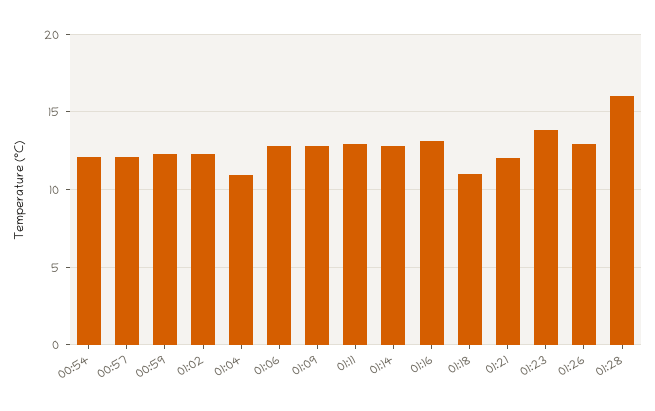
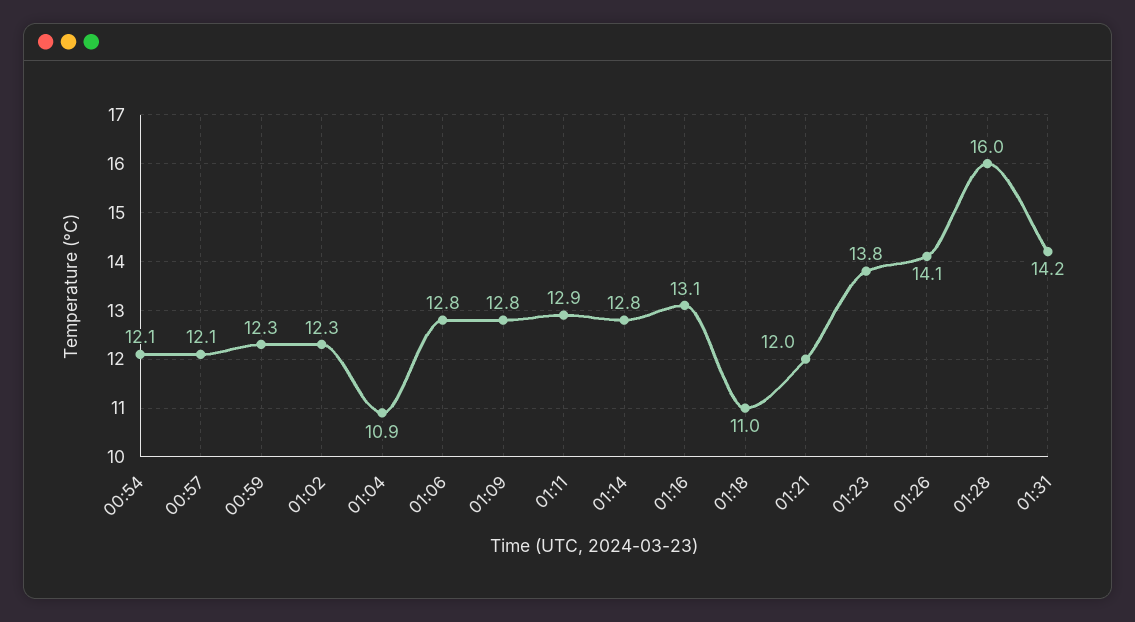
01:26: 13 -> 14.1
01:31: none -> 14.2

